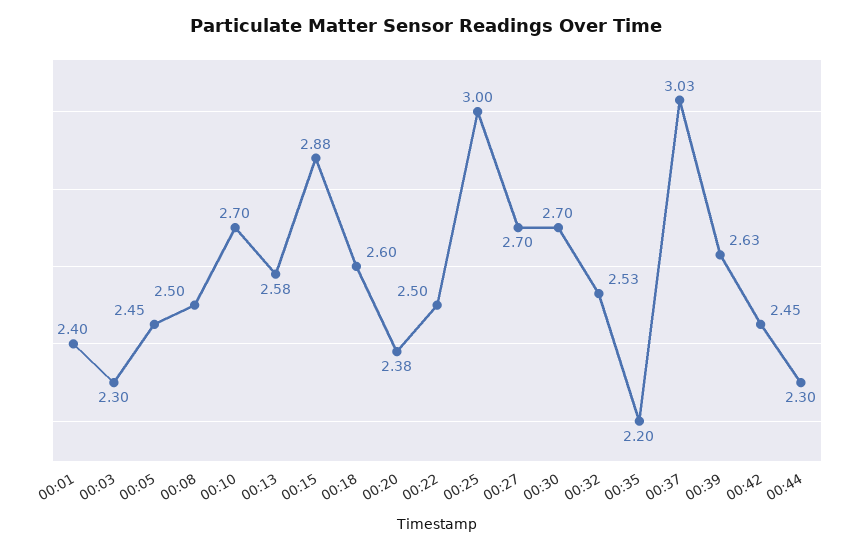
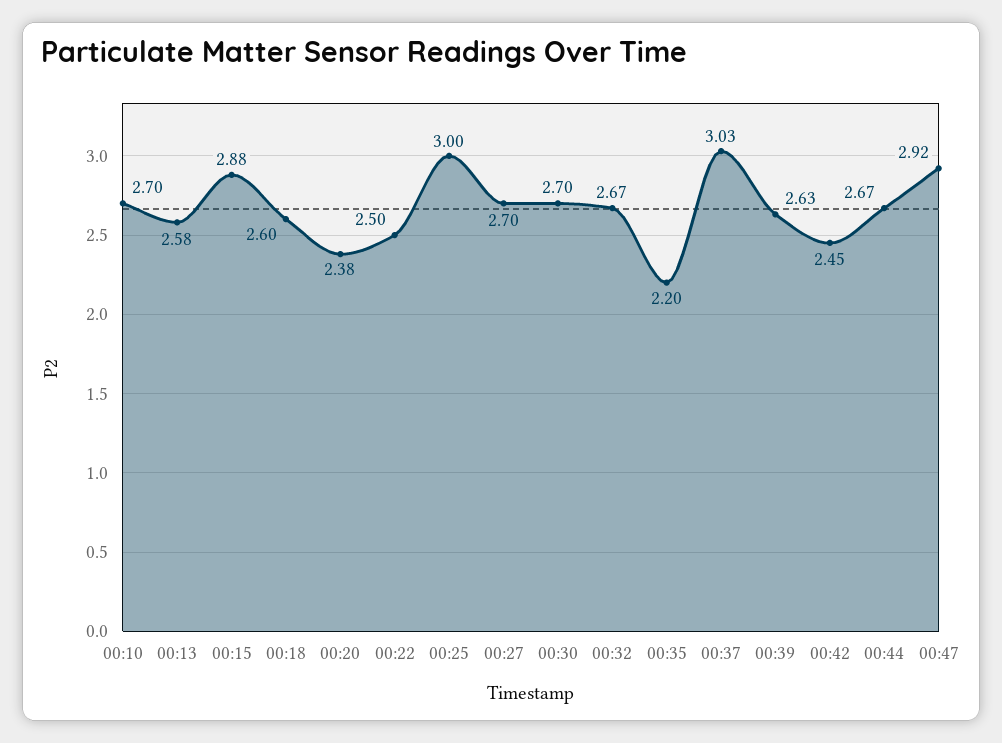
00:01: 2.4 -> none
00:03: 2.3 -> none
00:05: 2.45 -> none
00:08: 2.5 -> none
00:32: 2.53 -> 2.67
00:44: 2.3 -> 2.67
00:47: none -> 2.92

